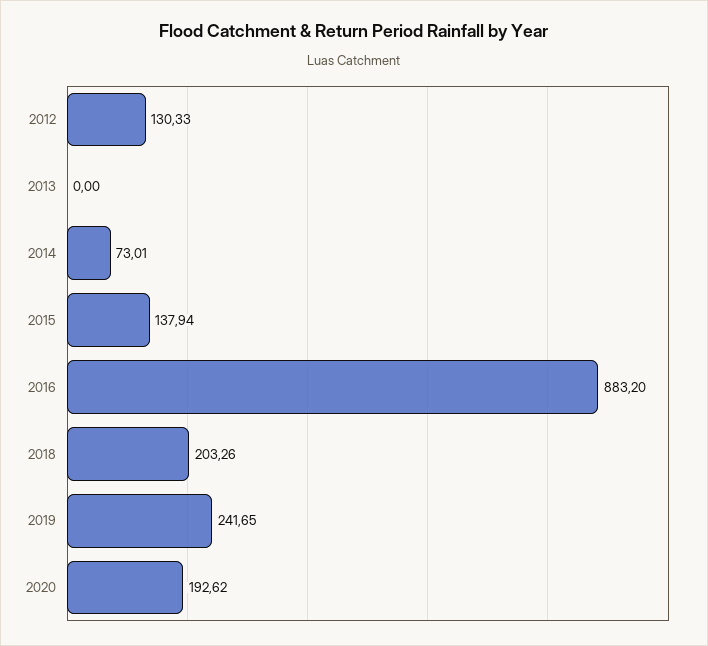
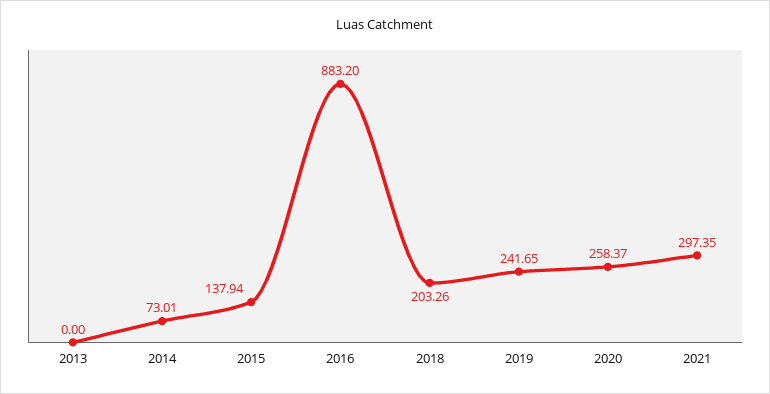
2012: 130.33 -> none
2020: 192.62 -> 258.37
2021: none -> 297.35

